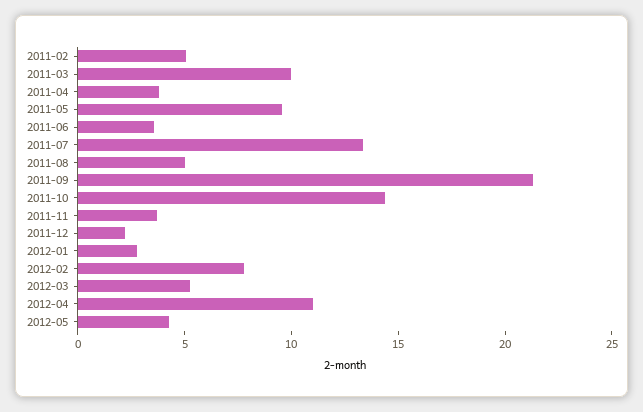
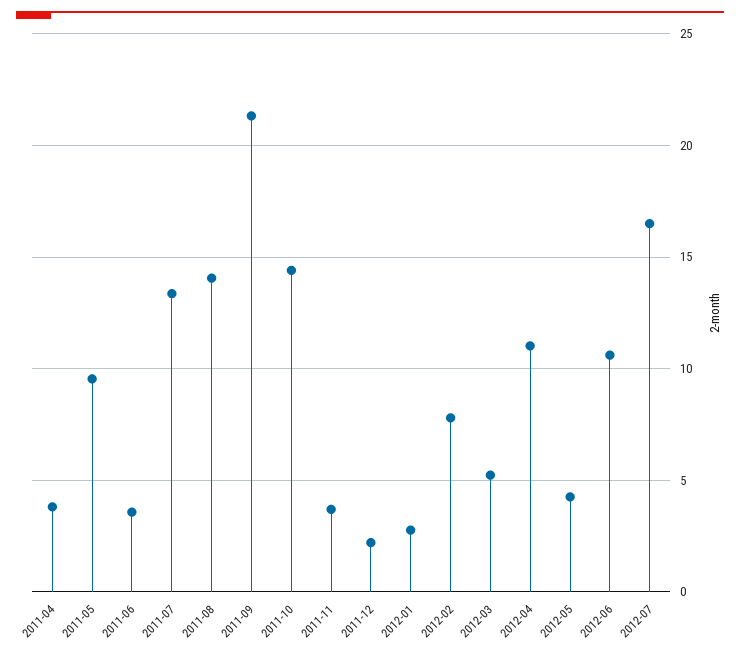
2011-02: 5 -> none
2011-03: 10 -> none
2011-08: 5 -> 14
2012-06: none -> 10.5
2012-07: none -> 16.5

